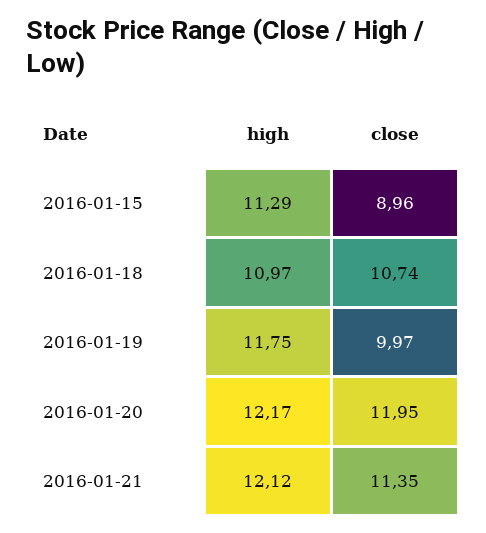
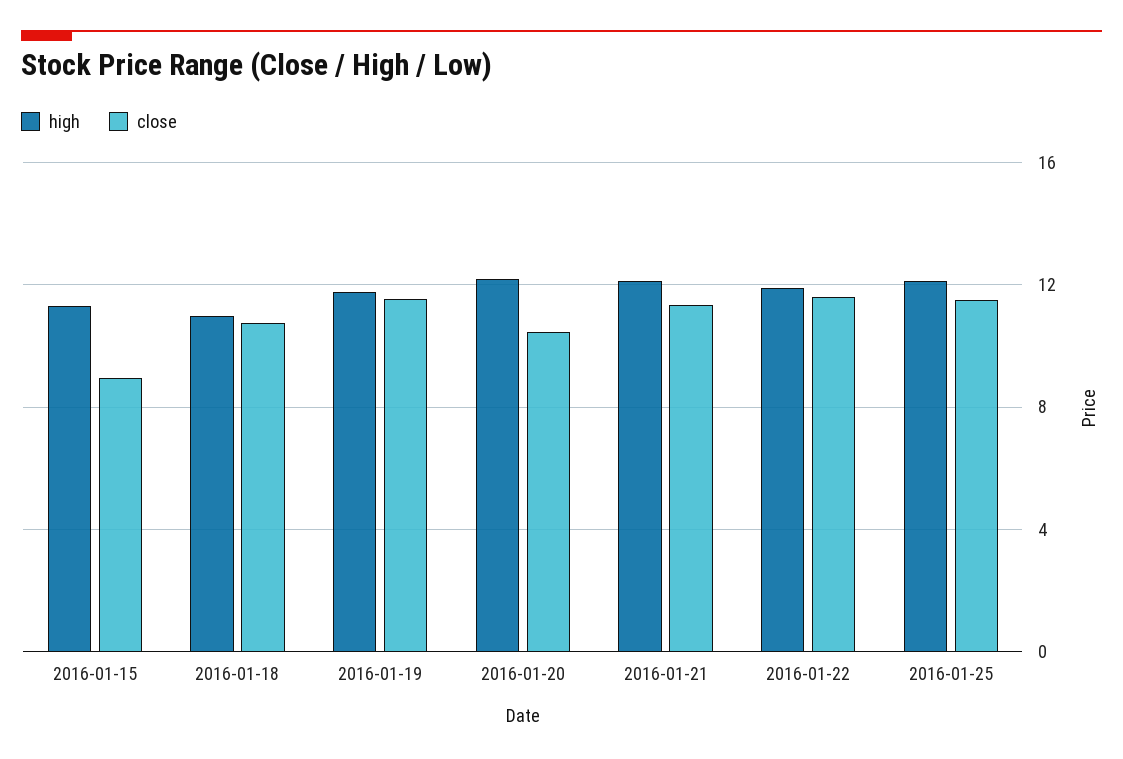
close, 2016-01-19: 9.97 -> 11.5
close, 2016-01-20: 11.95 -> 10.5
high, 2016-01-22: none -> 12
close, 2016-01-22: none -> 11.5
high, 2016-01-25: none -> 12
close, 2016-01-25: none -> 11.5

